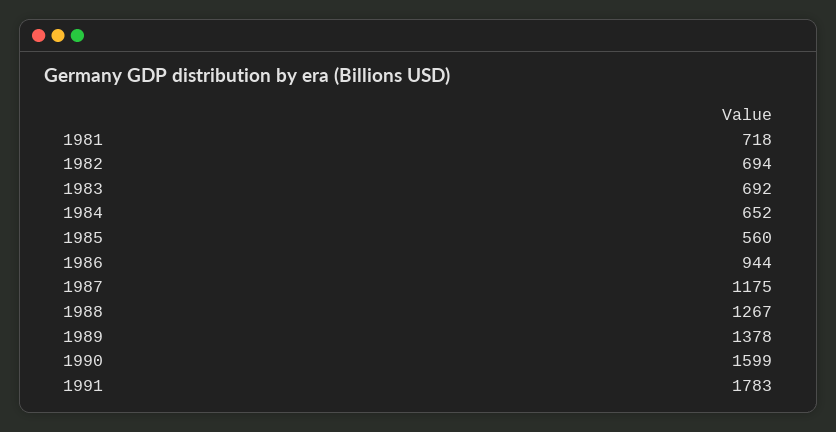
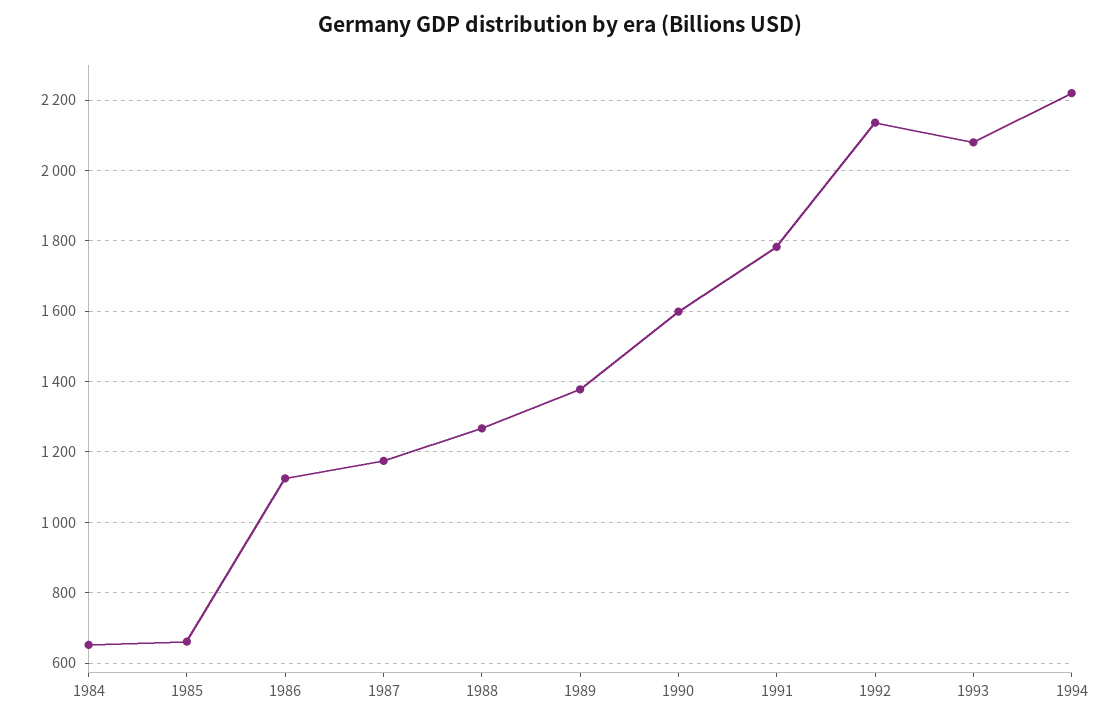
1981: 718 -> none
1982: 694 -> none
1983: 692 -> none
1985: 560 -> 660
1986: 944 -> 1120
1992: none -> 2140
1993: none -> 2080
1994: none -> 2220

